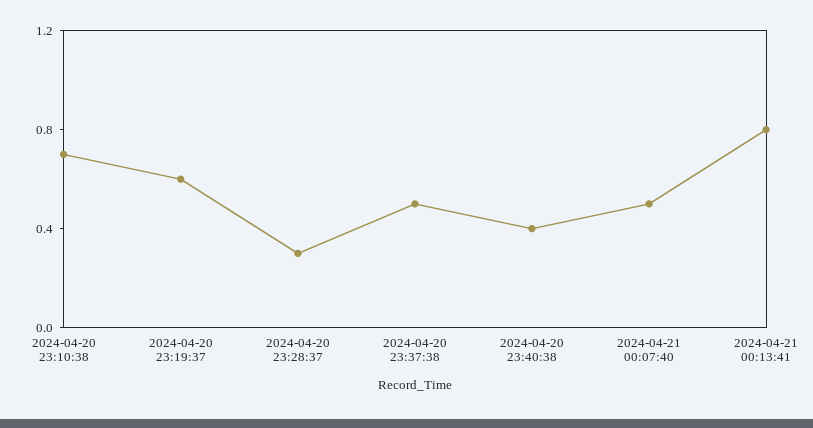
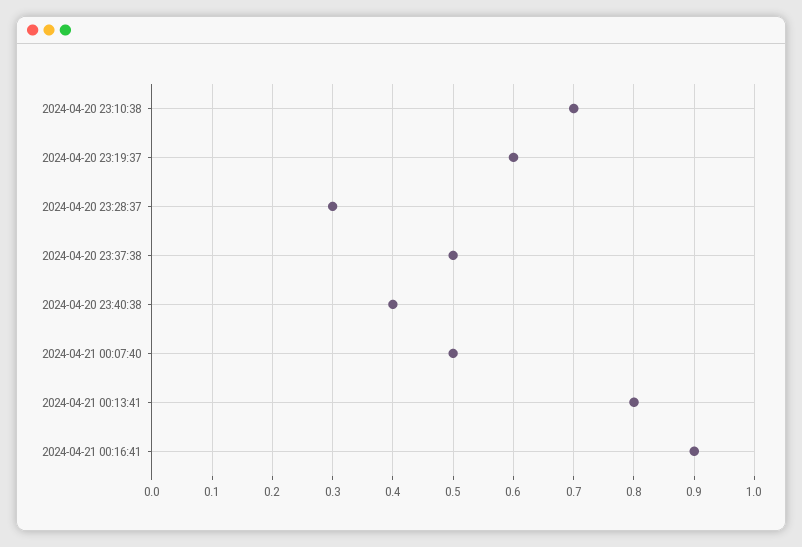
2024-04-21 00:16:41: none -> 0.9

